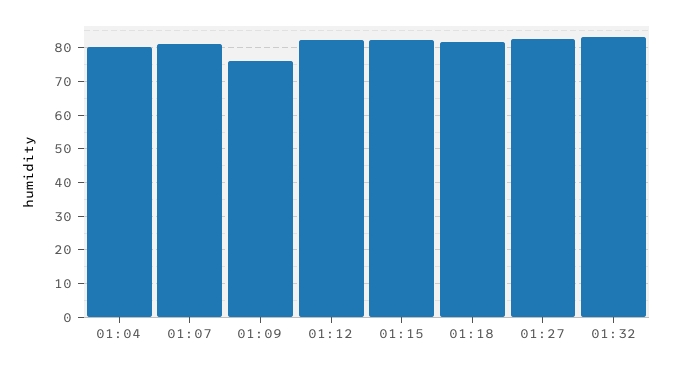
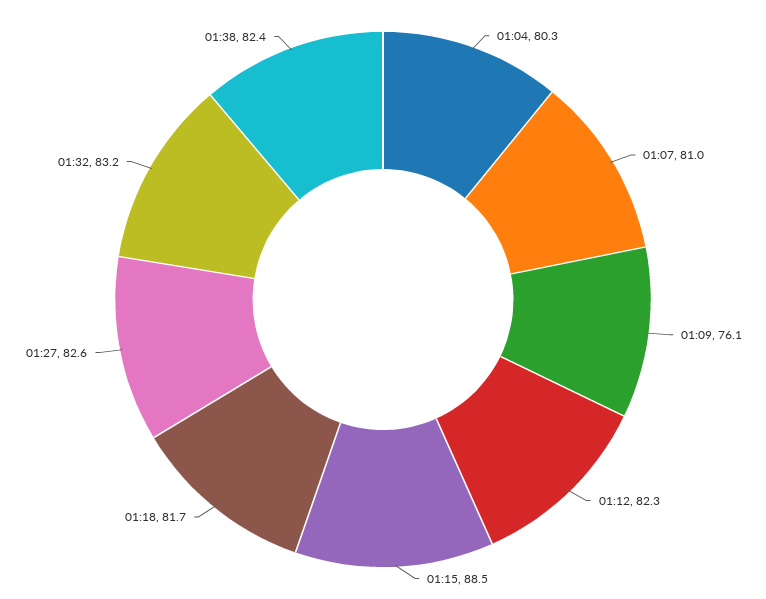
01:15: 82 -> 88.5
01:38: none -> 82.4

